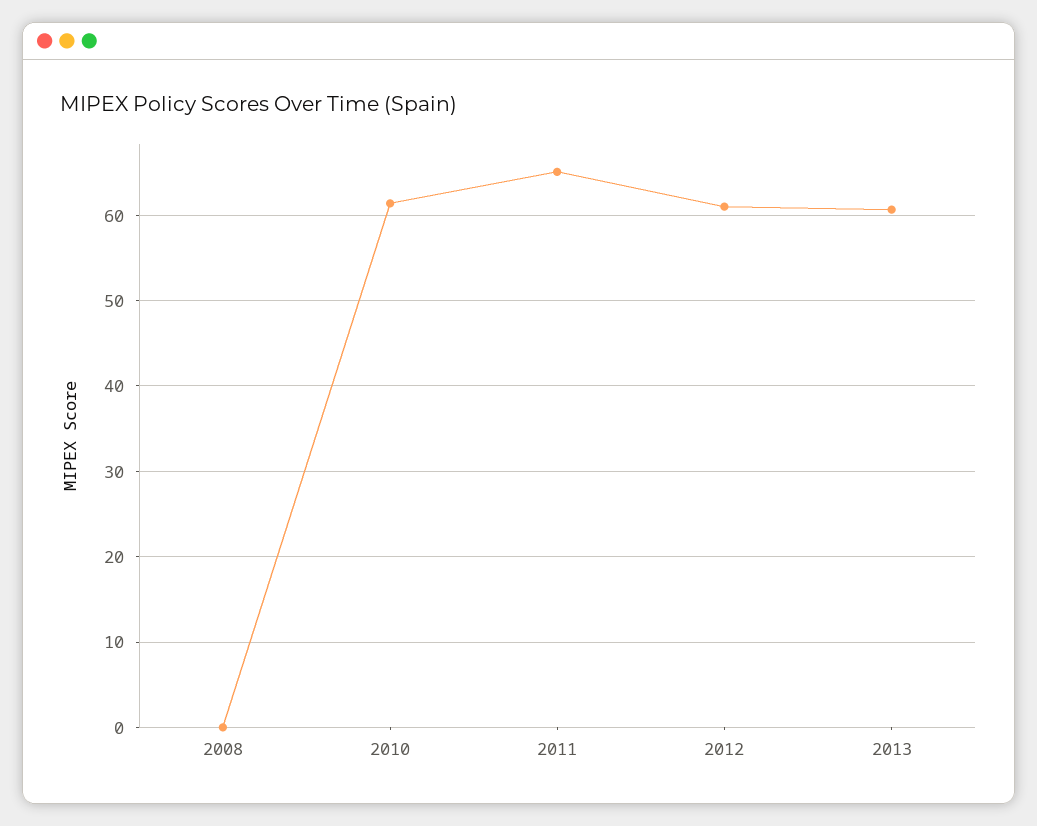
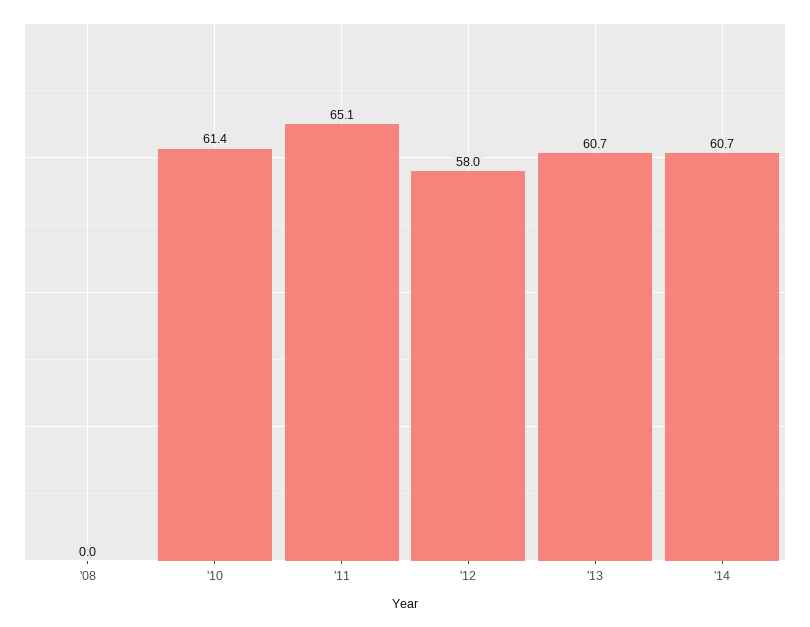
2012: 61 -> 58
'14: none -> 60.7

